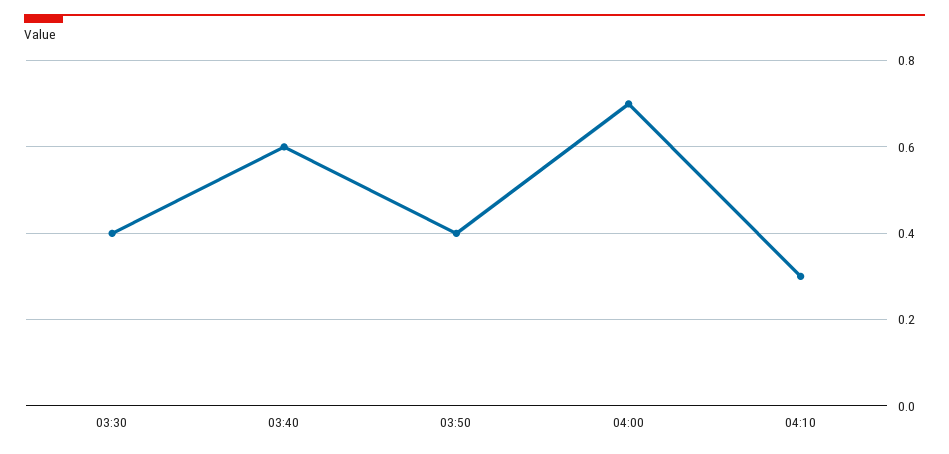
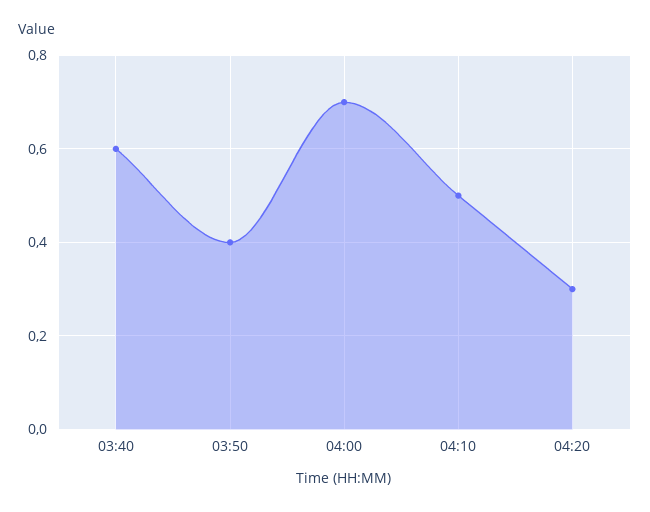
03:30: 0.4 -> none
04:10: 0.3 -> 0.5
04:20: none -> 0.3

